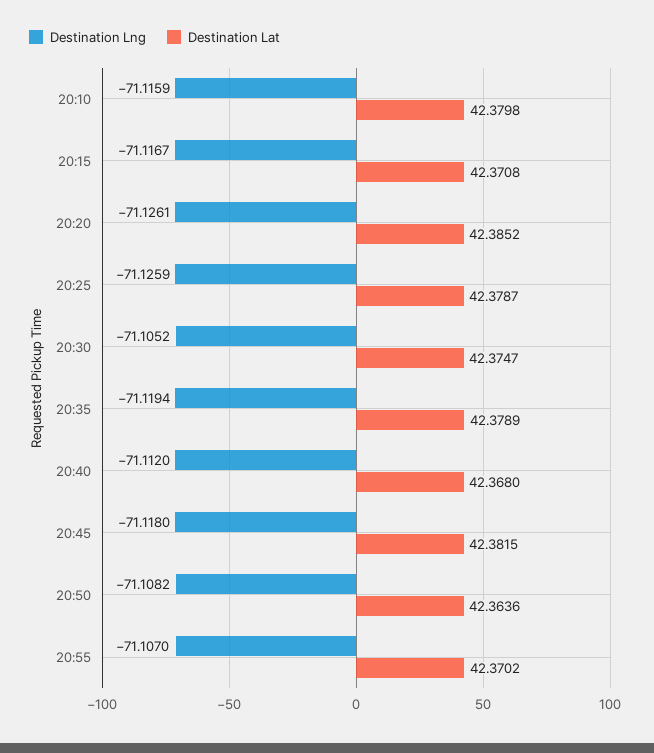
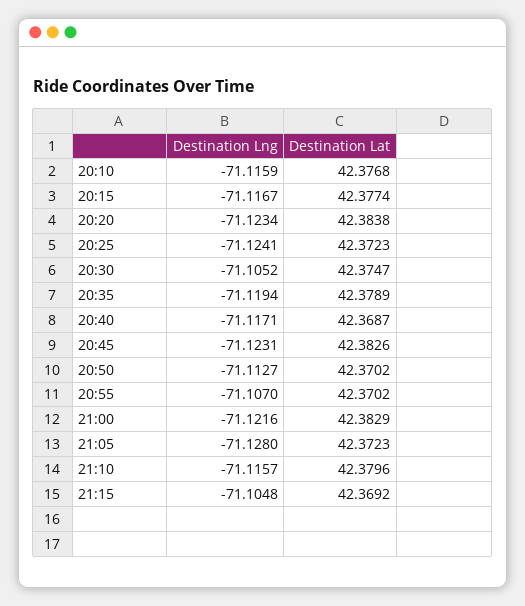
Destination Lat, 20:10: 42.3798 -> 42.3768
Destination Lat, 20:15: 42.3708 -> 42.3774
Destination Lng, 20:20: -71.1261 -> -71.1234
Destination Lat, 20:20: 42.3852 -> 42.3838
Destination Lng, 20:25: -71.1259 -> -71.1241
Destination Lat, 20:25: 42.3787 -> 42.3723
Destination Lng, 20:40: -71.112 -> -71.1171
Destination Lat, 20:40: 42.368 -> 42.3687
Destination Lng, 20:45: -71.118 -> -71.1231
Destination Lat, 20:45: 42.3815 -> 42.3826
Destination Lng, 20:50: -71.1082 -> -71.1127
Destination Lat, 20:50: 42.3636 -> 42.3702
Destination Lng, 21:00: none -> -71.1216
Destination Lat, 21:00: none -> 42.3829
Destination Lng, 21:05: none -> -71.128
Destination Lat, 21:05: none -> 42.3723
Destination Lng, 21:10: none -> -71.1157
Destination Lat, 21:10: none -> 42.3796
Destination Lng, 21:15: none -> -71.1048
Destination Lat, 21:15: none -> 42.3692

